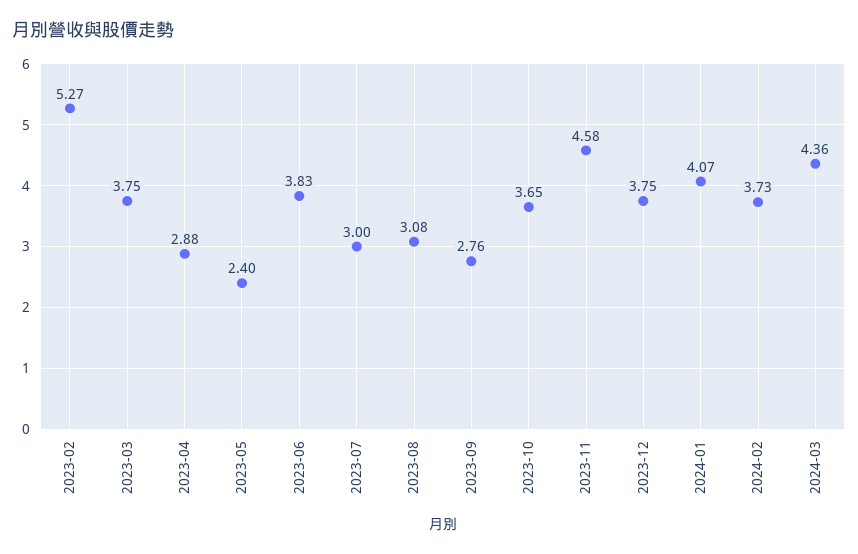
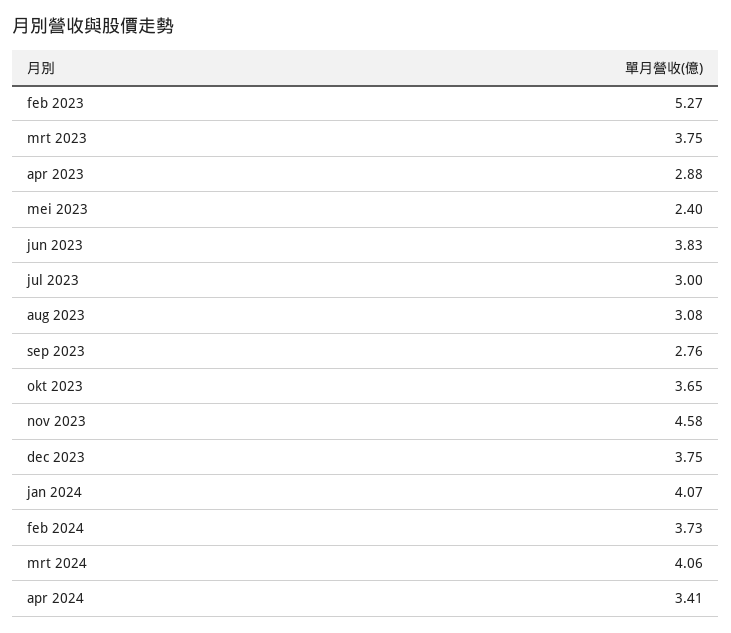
2024-03: 4.36 -> 4.06
apr 2024: none -> 3.41

